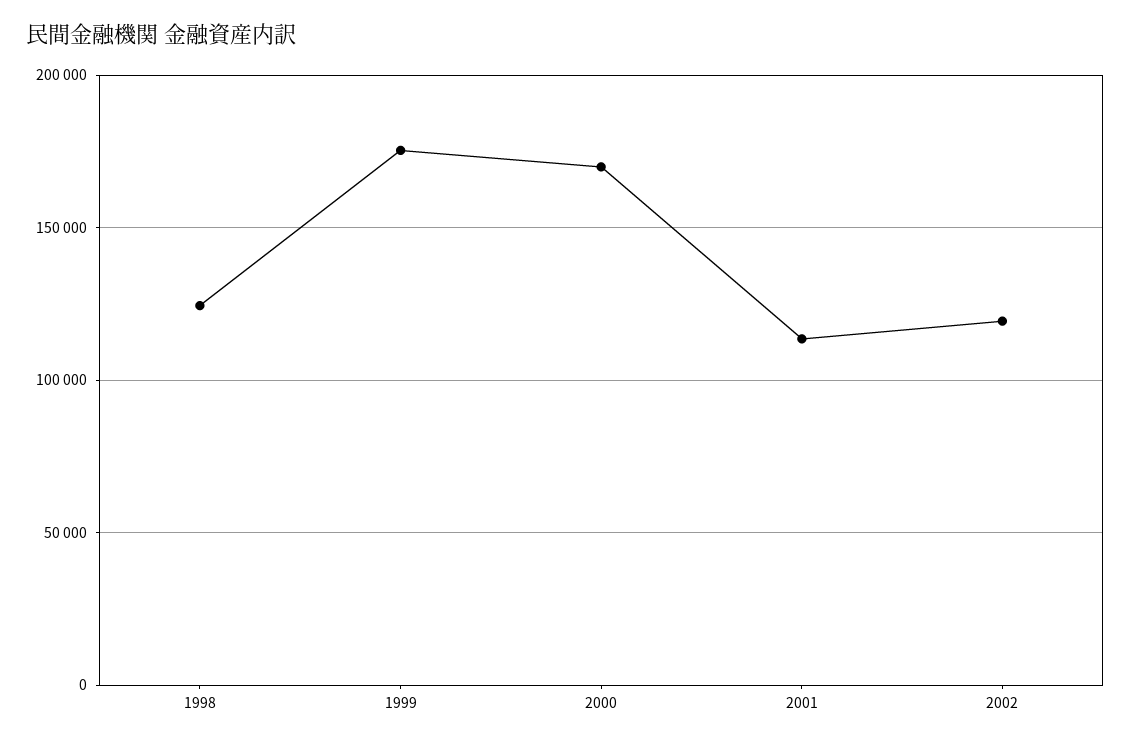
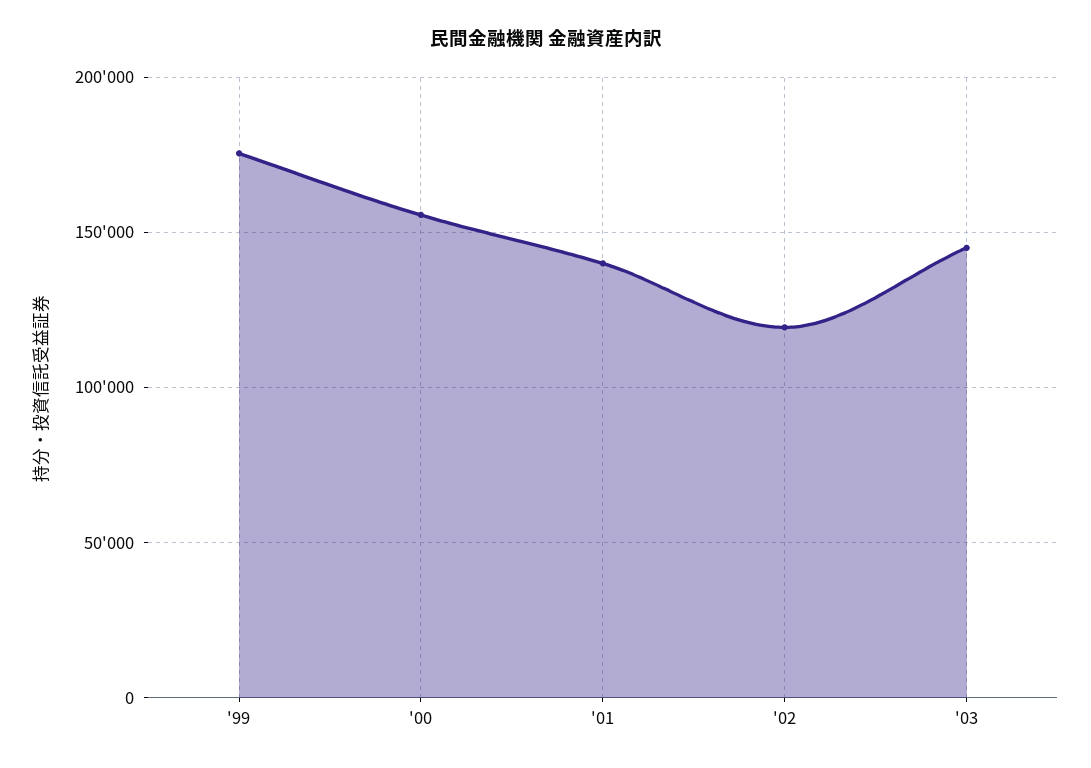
1998: 125000 -> none
2000: 170000 -> 155000
2001: 115000 -> 140000
'03: none -> 145000

